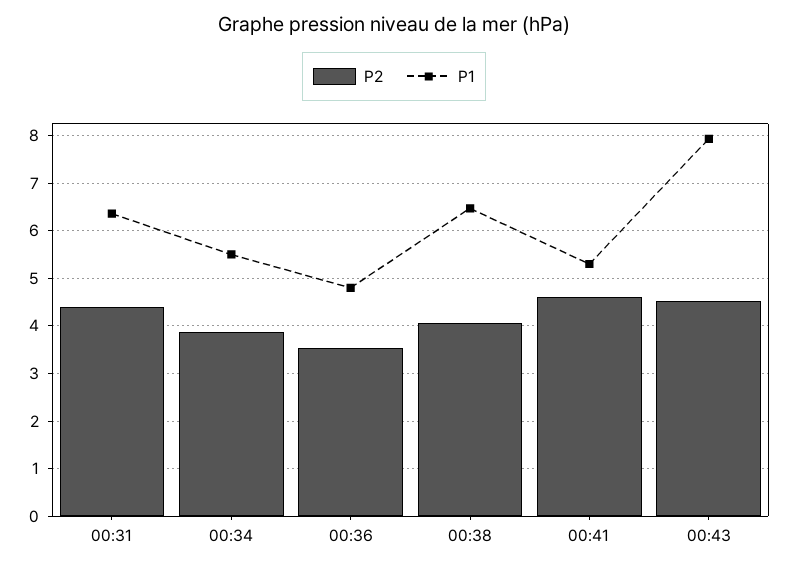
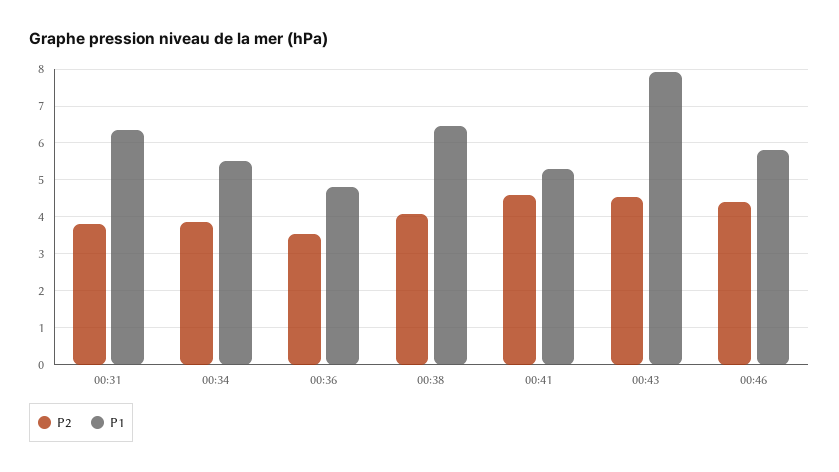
P2, 00:31: 4.4 -> 3.8
P2, 00:46: none -> 4.4
P1, 00:46: none -> 5.8

